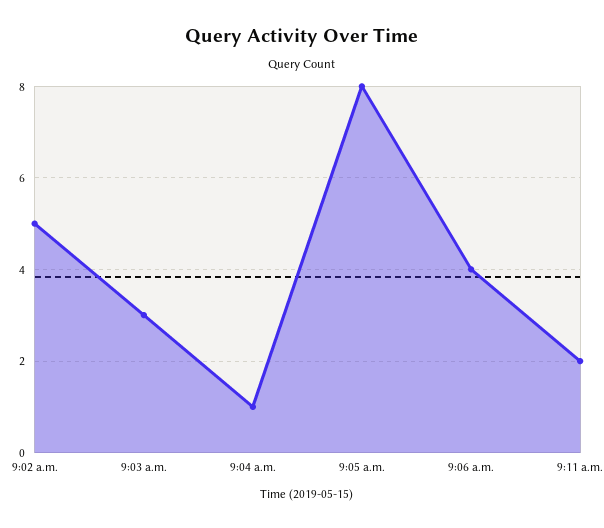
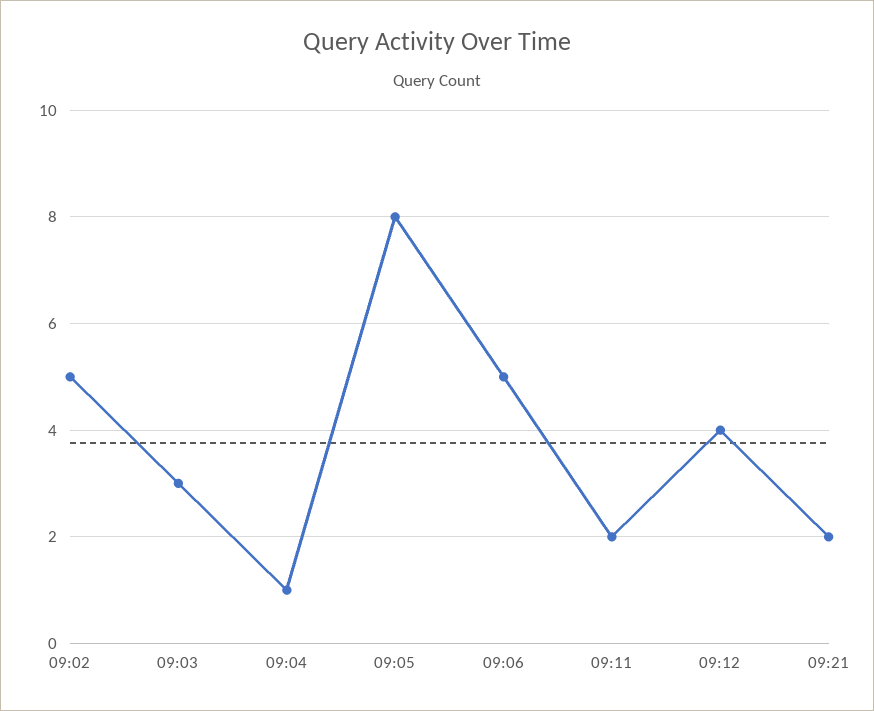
9:06 a.m.: 4 -> 5
09:12: none -> 4
09:21: none -> 2

